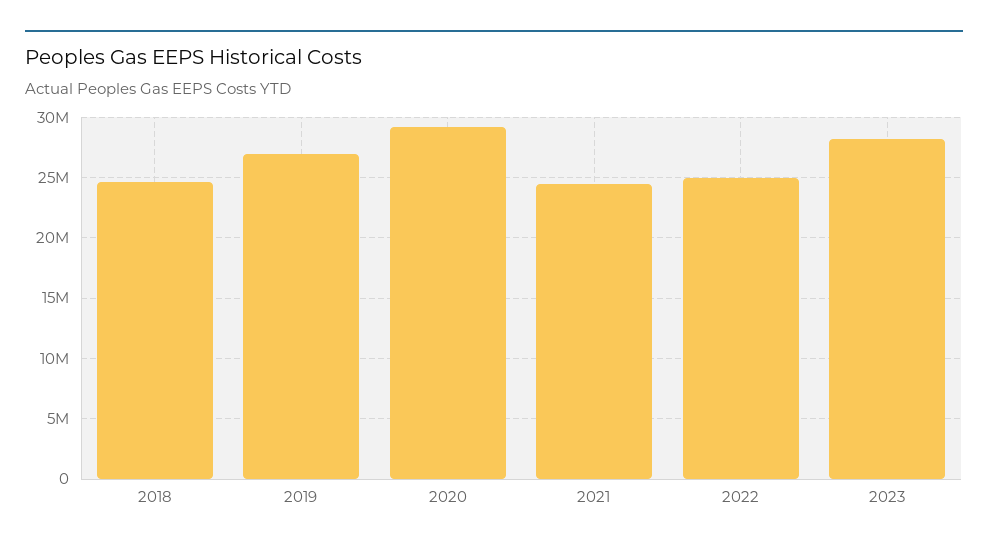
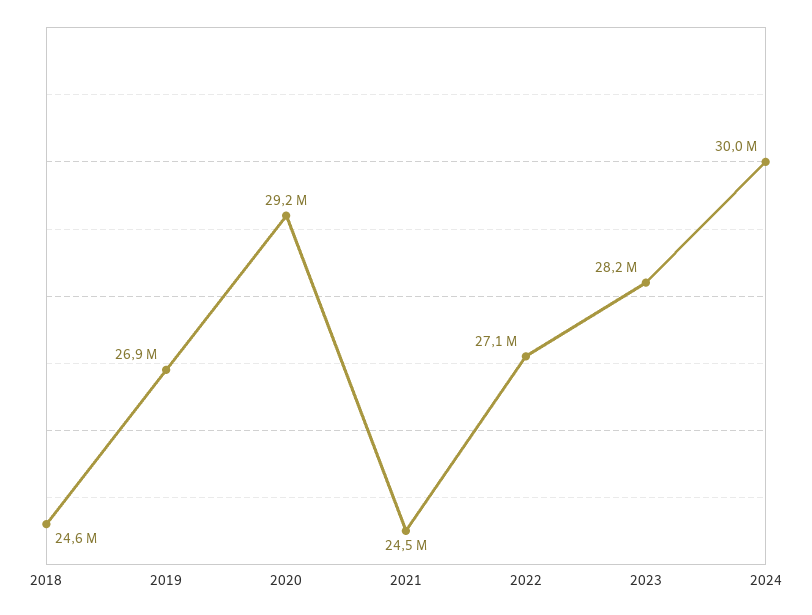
2022: 25000000 -> 27100000
2024: none -> 30000000

